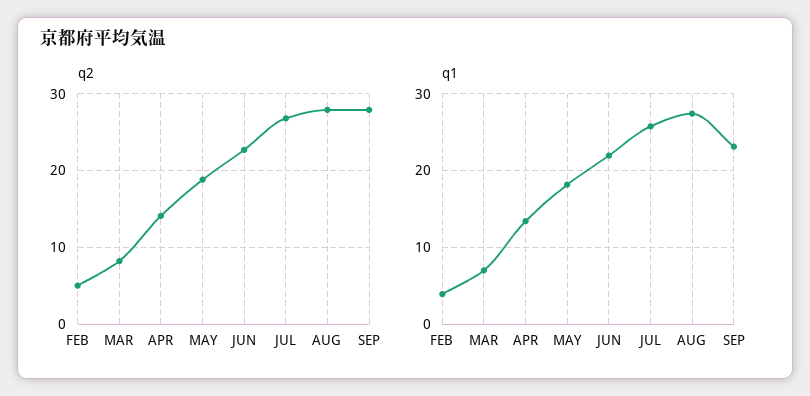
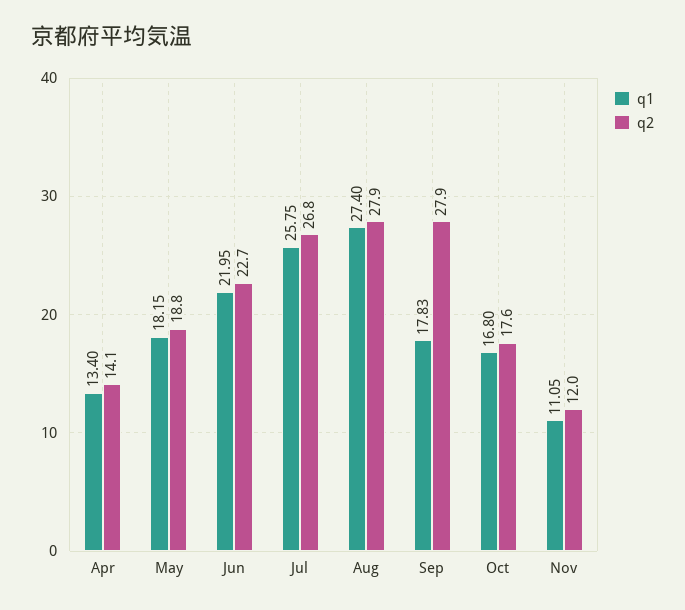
q2, FEB: 5 -> none
q2, MAR: 8 -> none
q1, FEB: 4 -> none
q1, MAR: 7 -> none
q1, SEP: 23 -> 17.83
q1, Oct: none -> 16.8
q2, Oct: none -> 17.6
q1, Nov: none -> 11.05
q2, Nov: none -> 12

